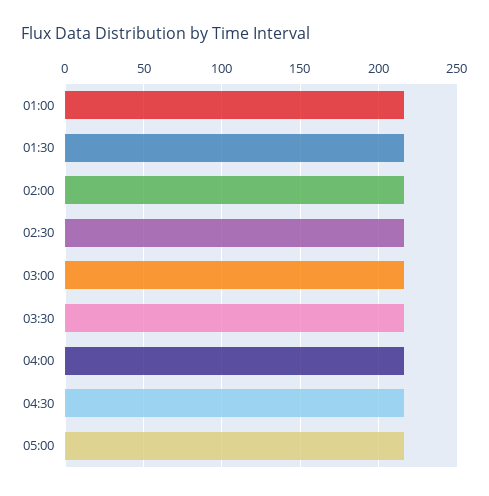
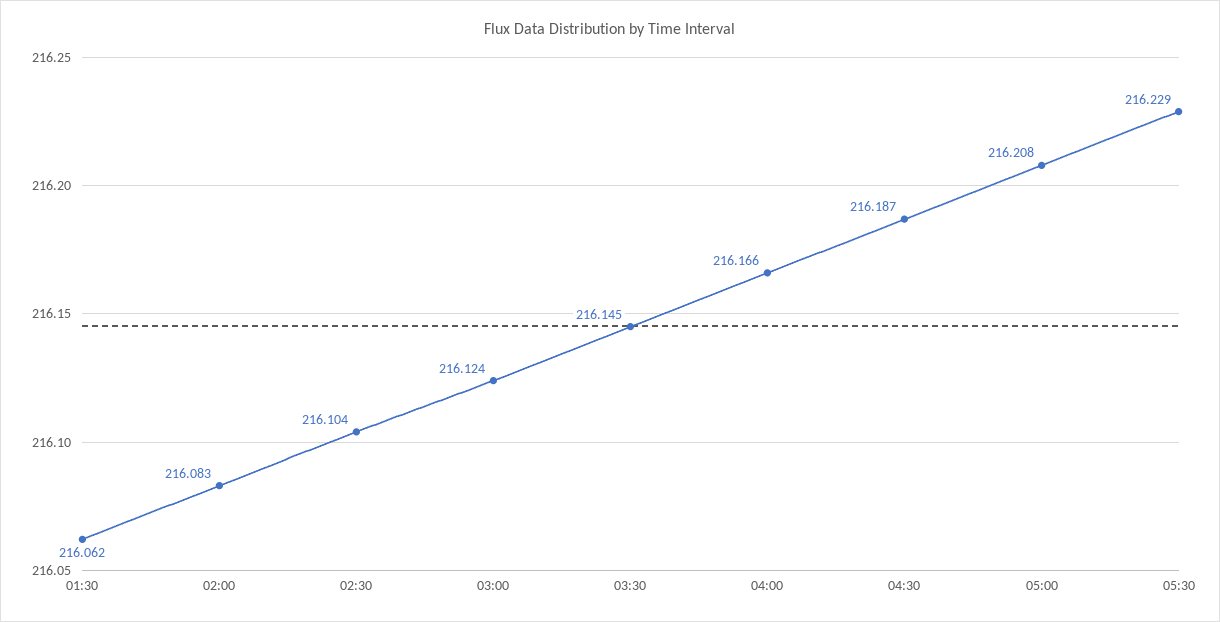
01:00: 215 -> none
05:30: none -> 216.229

